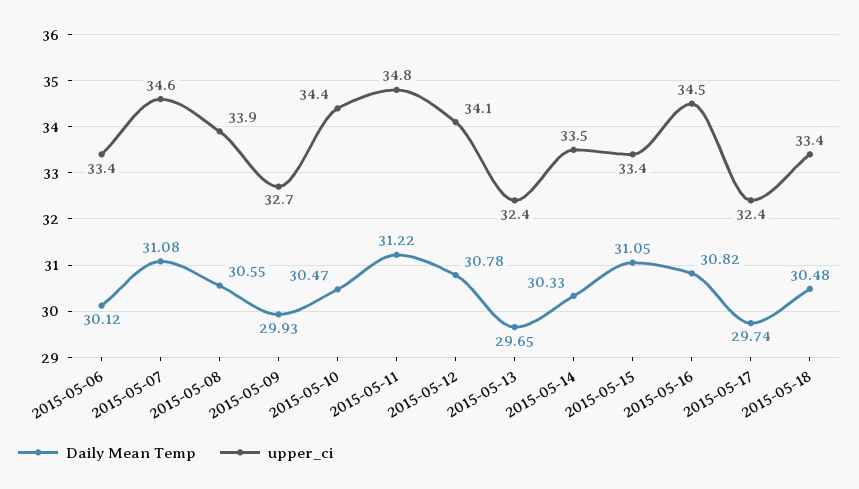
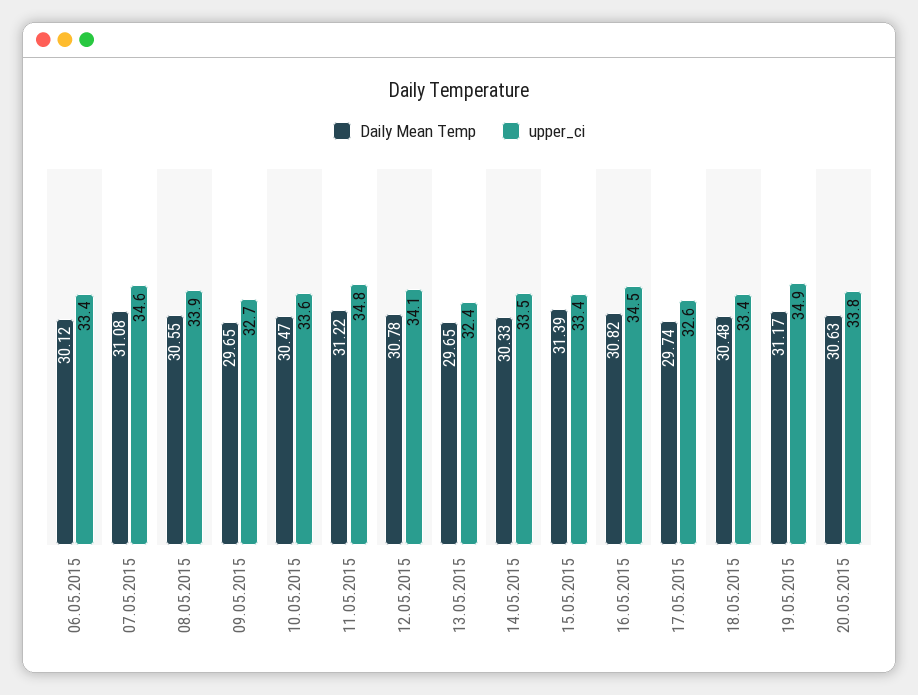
Daily Mean Temp, 2015-05-09: 29.93 -> 29.65
upper_ci, 2015-05-10: 34.4 -> 33.6
Daily Mean Temp, 2015-05-15: 31.05 -> 31.39
upper_ci, 2015-05-17: 32.4 -> 32.6
Daily Mean Temp, 19.05.2015: none -> 31.17
upper_ci, 19.05.2015: none -> 34.9
Daily Mean Temp, 20.05.2015: none -> 30.63
upper_ci, 20.05.2015: none -> 33.8

